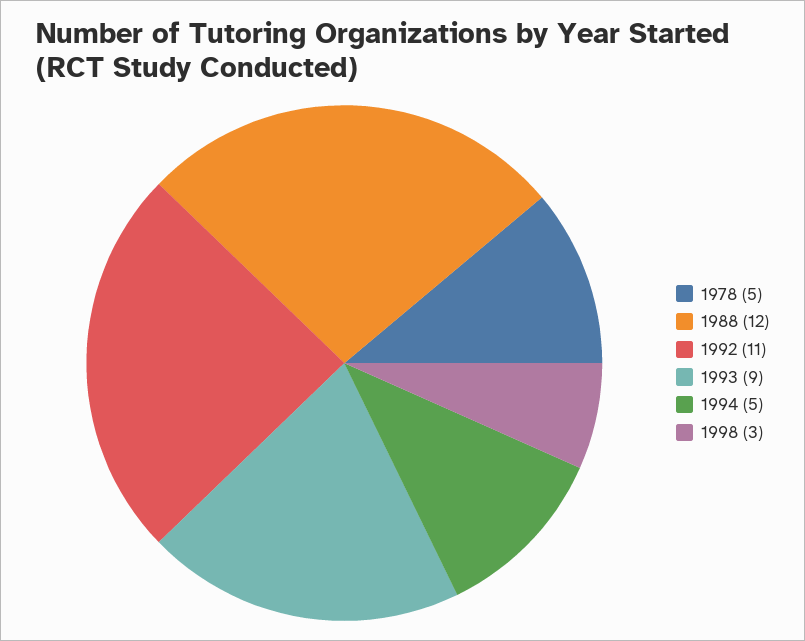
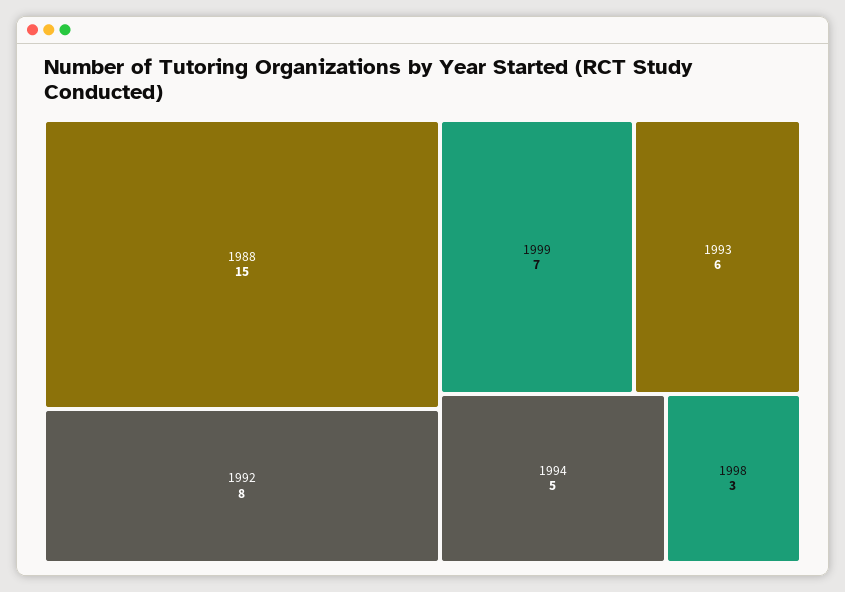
1978: 5 -> none
1988: 12 -> 15
1992: 11 -> 8
1993: 9 -> 6
1999: none -> 7

